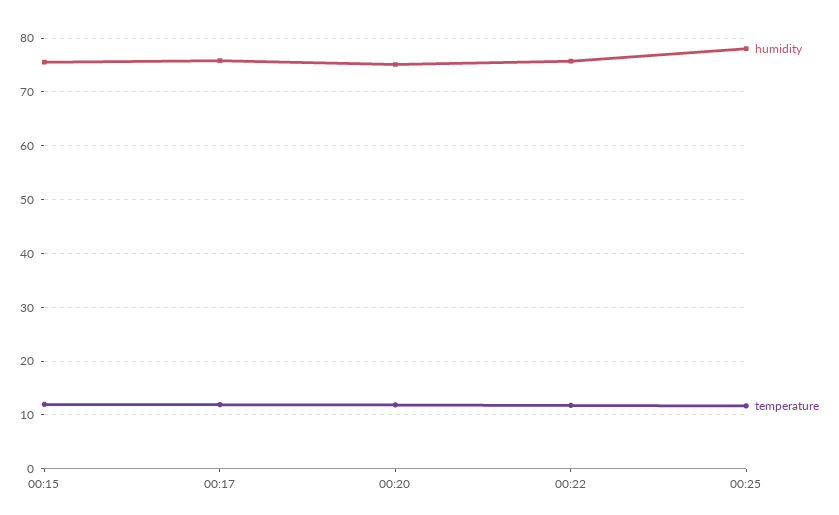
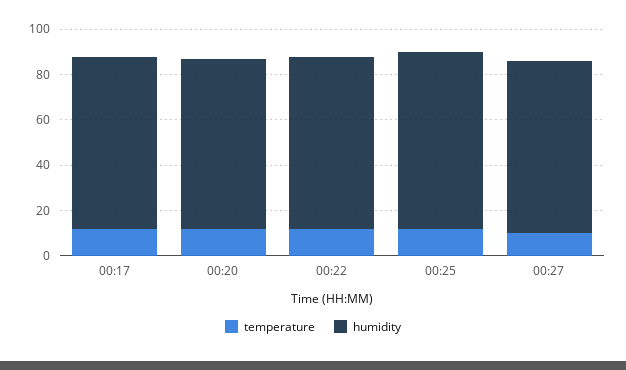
humidity, 00:15: 76 -> none
temperature, 00:15: 12 -> none
temperature, 00:27: none -> 10
humidity, 00:27: none -> 75

